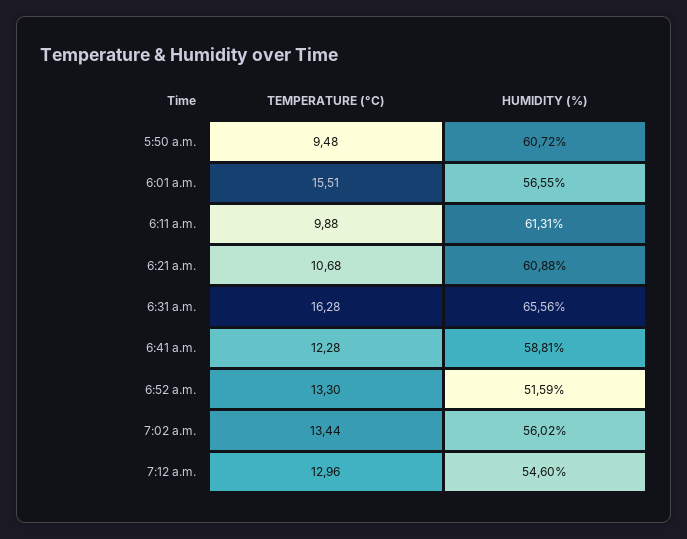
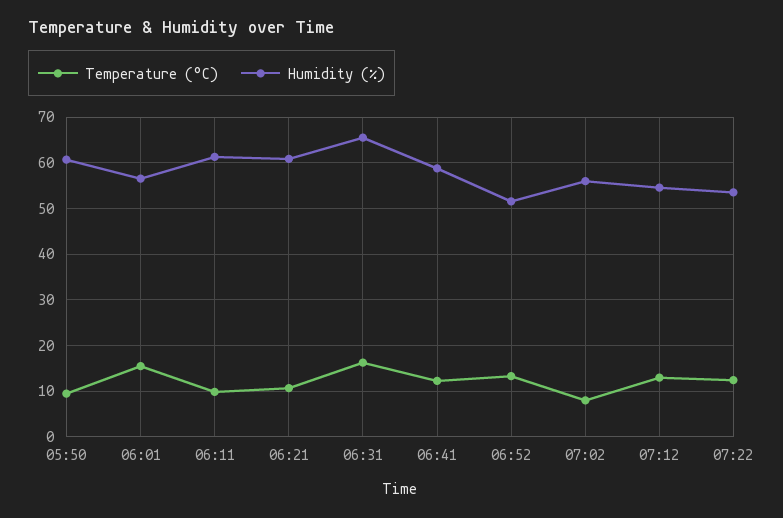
TEMPERATURE (°C), 7:02 a.m.: 13.44 -> 8
TEMPERATURE (°C), 07:22: none -> 12
HUMIDITY (%), 07:22: none -> 54

